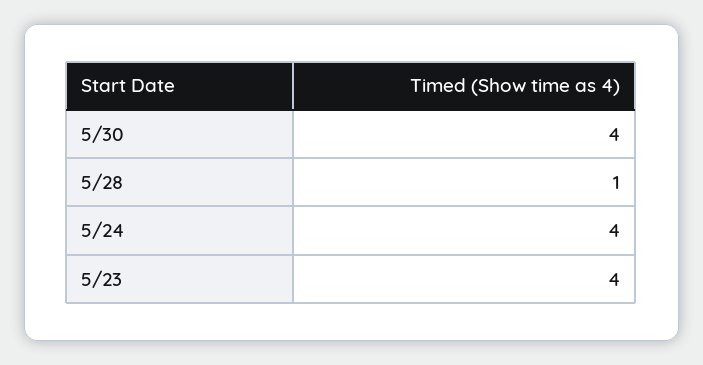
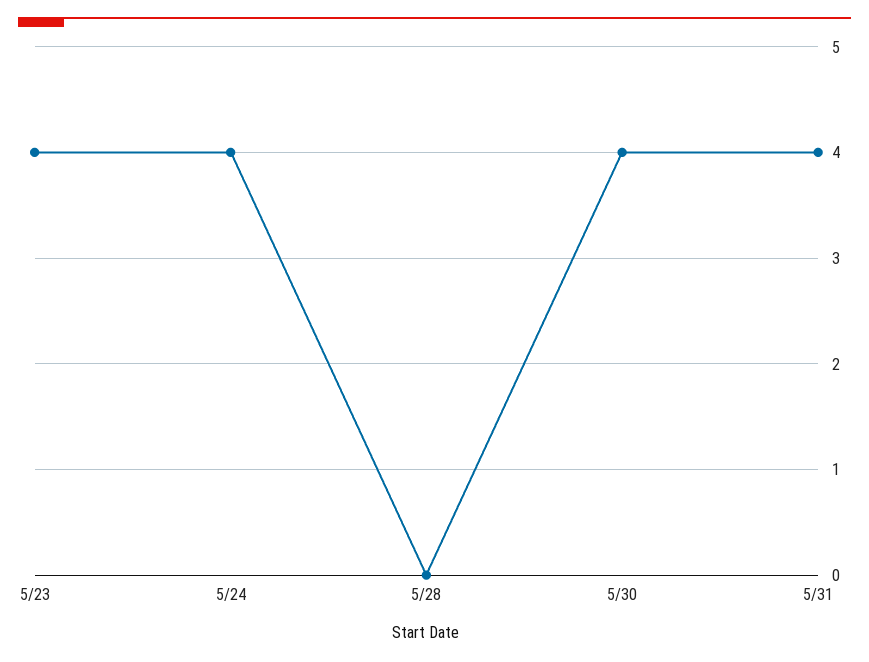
5/28: 1 -> 0
5/31: none -> 4

